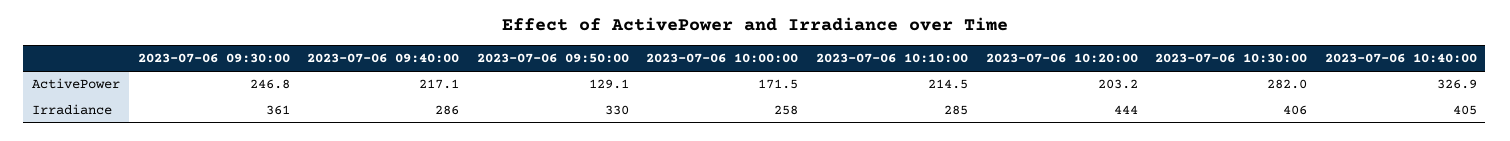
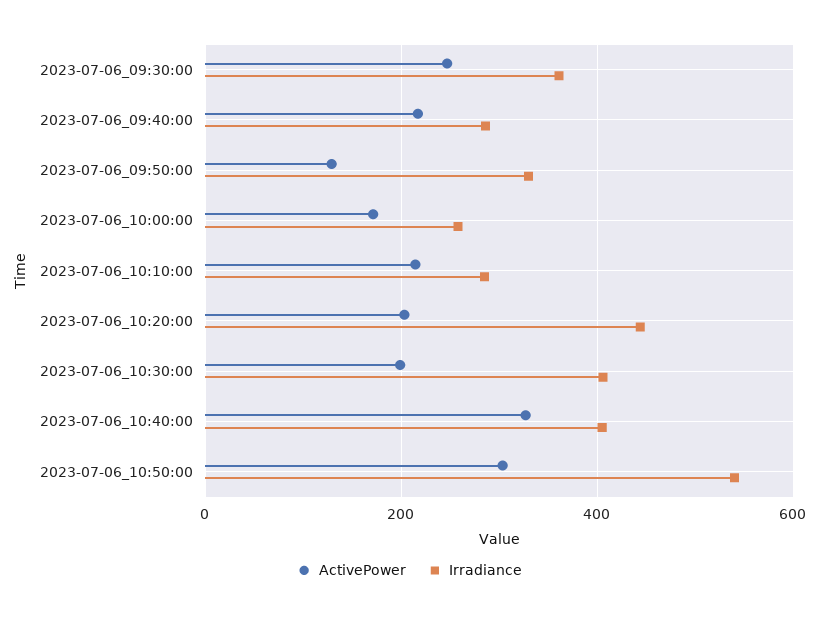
ActivePower, 2023-07-06 10:30:00: 282 -> 200
ActivePower, 2023-07-06_10:50:00: none -> 300
Irradiance, 2023-07-06_10:50:00: none -> 540

